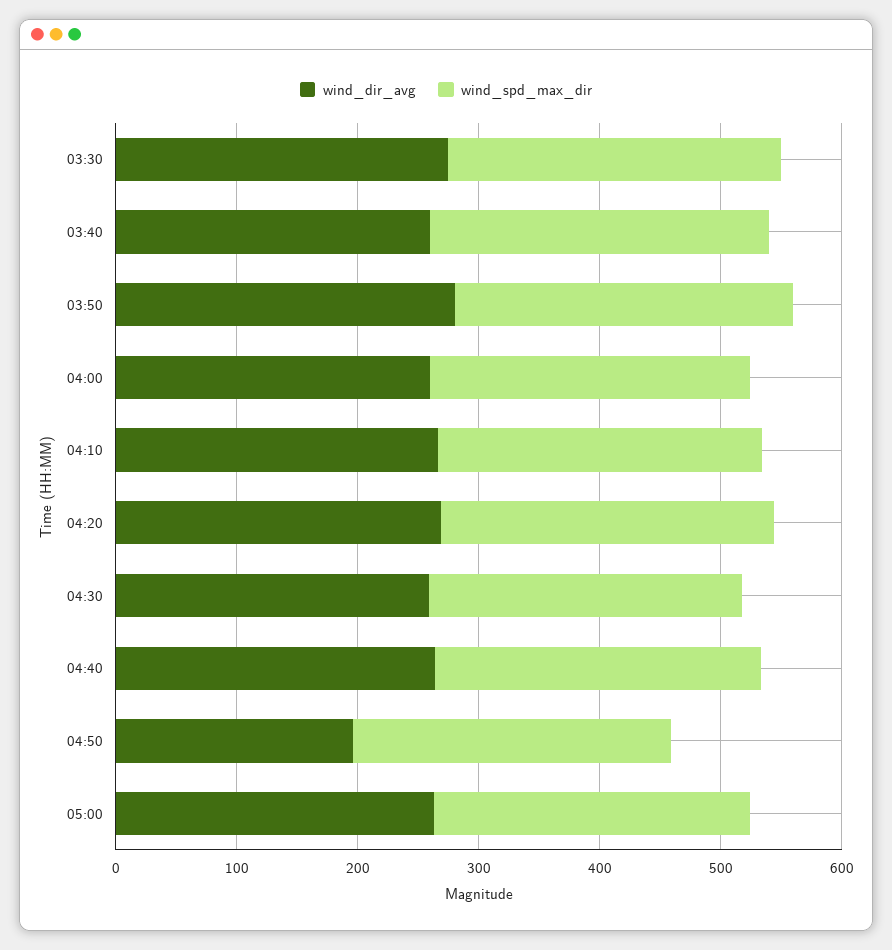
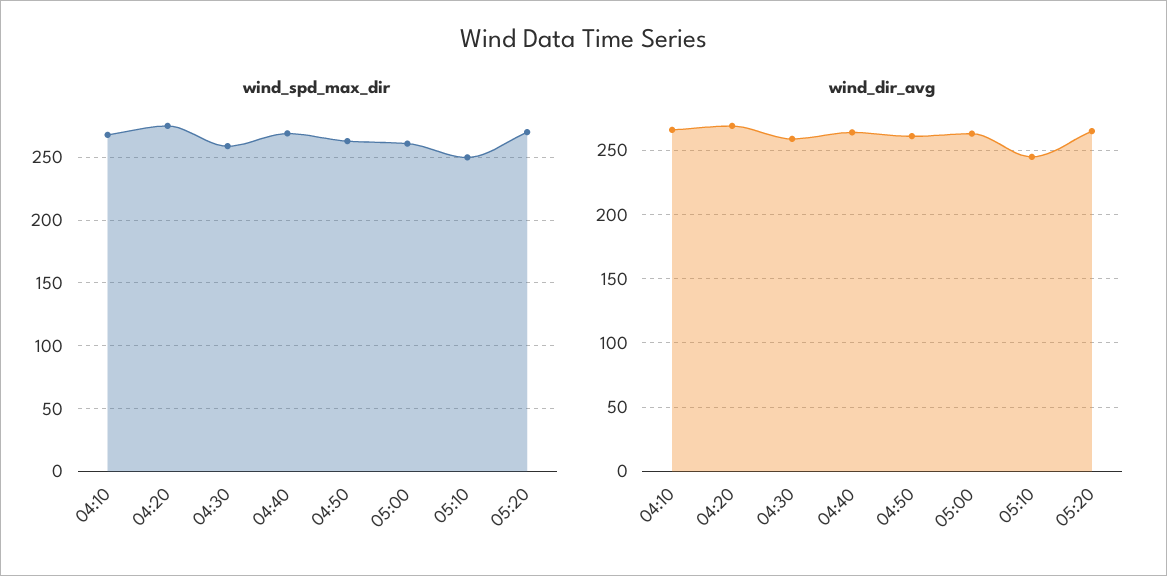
wind_dir_avg, 03:30: 280 -> none
wind_spd_max_dir, 03:30: 280 -> none
wind_dir_avg, 03:40: 260 -> none
wind_spd_max_dir, 03:40: 280 -> none
wind_dir_avg, 03:50: 280 -> none
wind_spd_max_dir, 03:50: 280 -> none
wind_dir_avg, 04:00: 260 -> none
wind_spd_max_dir, 04:00: 260 -> none
wind_dir_avg, 04:50: 200 -> 260
wind_spd_max_dir, 05:10: none -> 250
wind_spd_max_dir, 05:20: none -> 270
wind_dir_avg, 05:10: none -> 245
wind_dir_avg, 05:20: none -> 265

